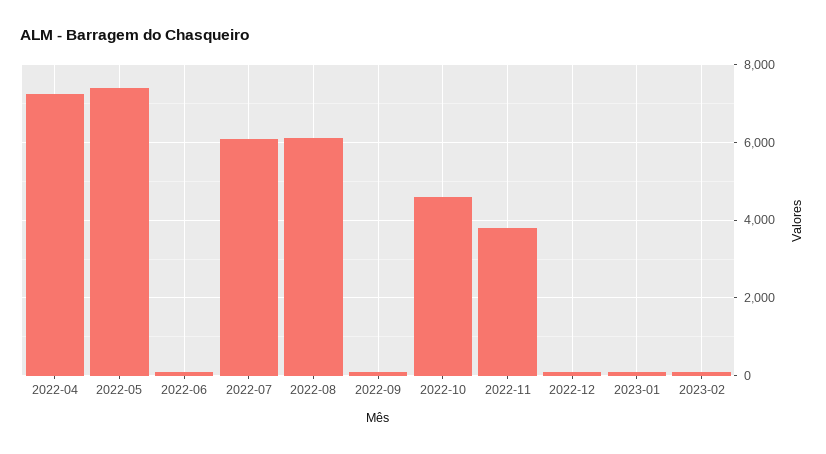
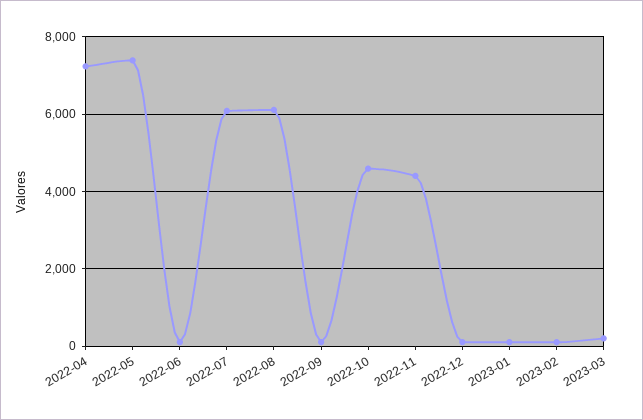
2022-11: 3800 -> 4400
2023-03: none -> 200

